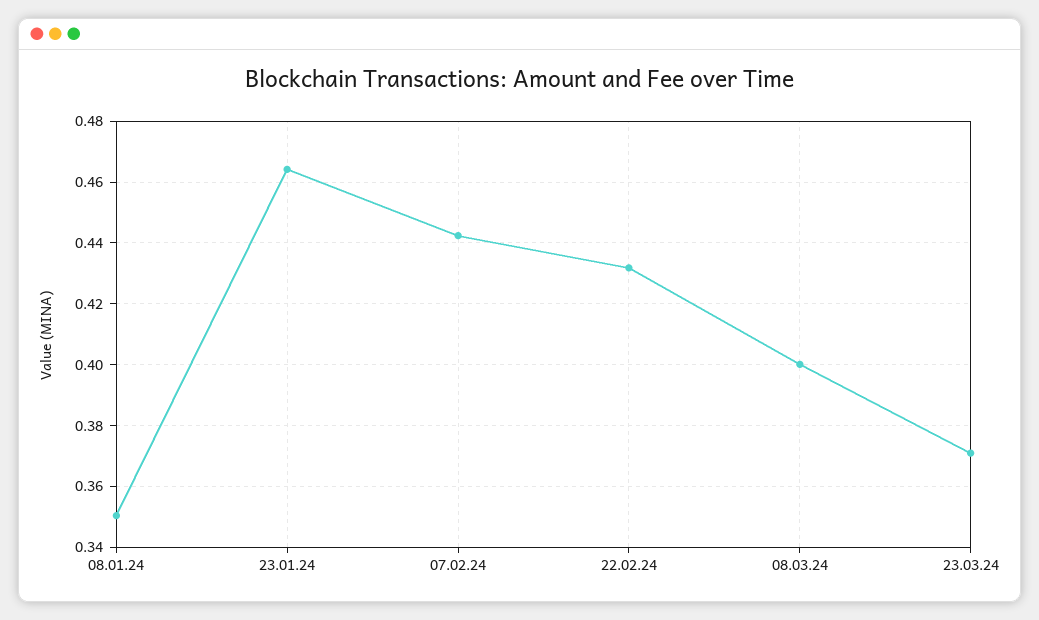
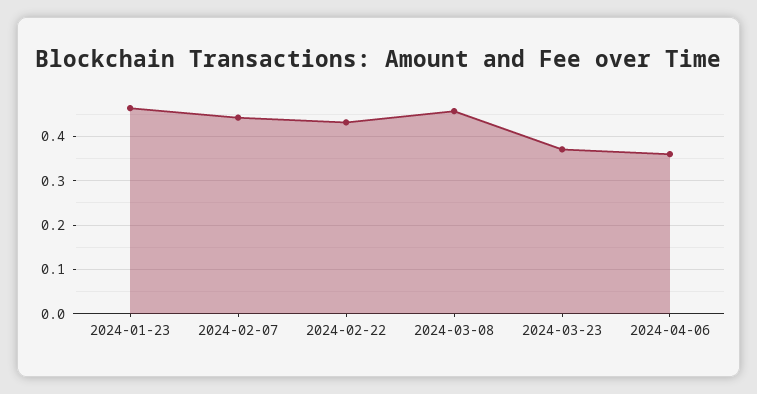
08.01.24: 0.35 -> none
08.03.24: 0.4 -> 0.46
2024-04-06: none -> 0.36

